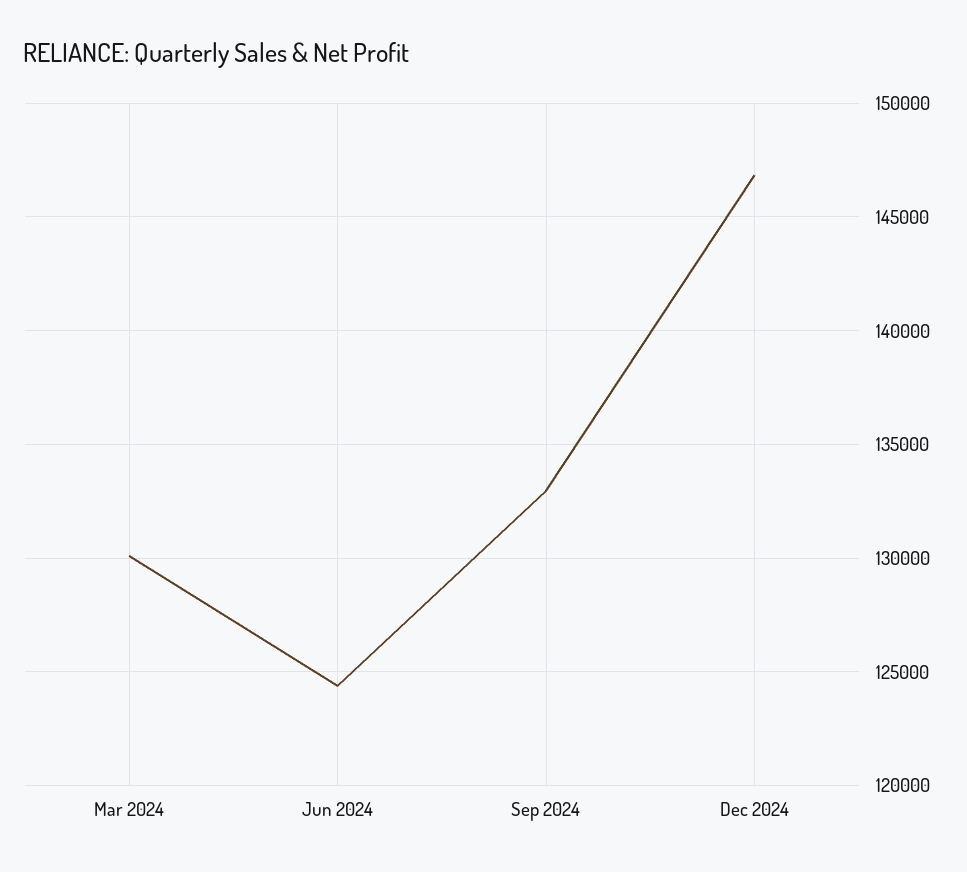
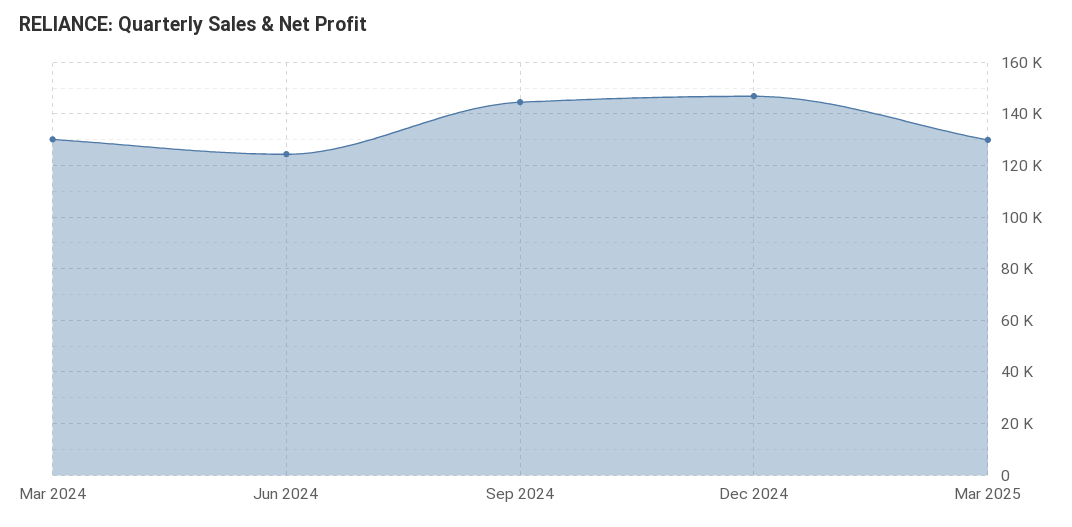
Sep 2024: 133000 -> 145000
Mar 2025: none -> 130000

